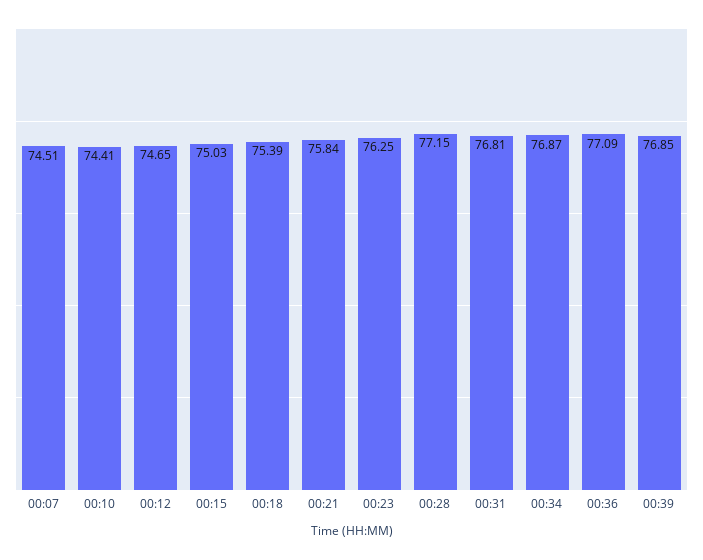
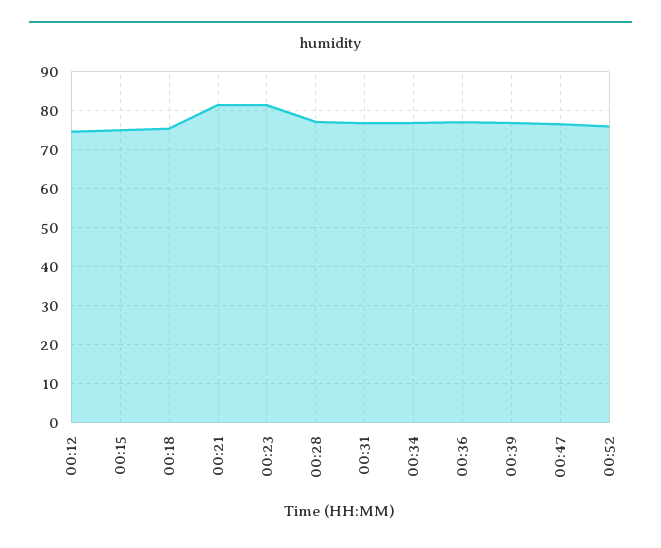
00:07: 74.51 -> none
00:10: 74.41 -> none
00:21: 75.84 -> 82
00:23: 76.25 -> 82
00:47: none -> 76
00:52: none -> 76

